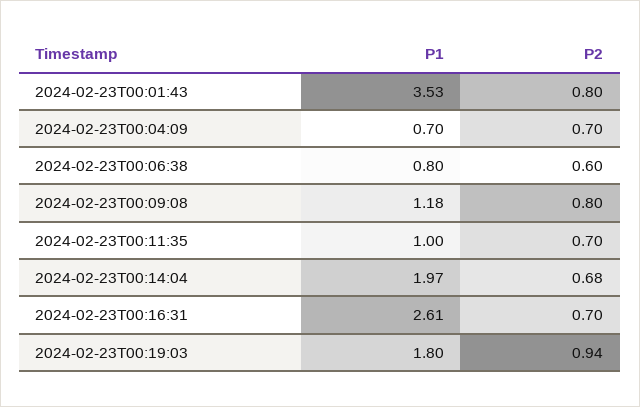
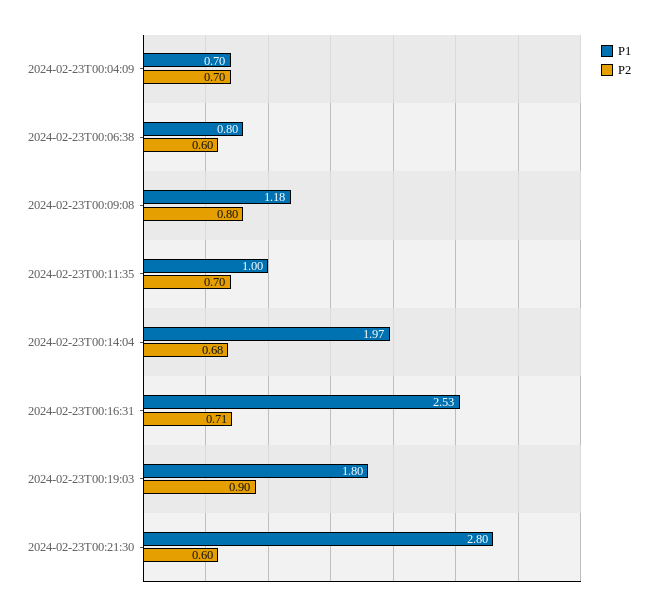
P1, 2024-02-23T00:01:43: 3.53 -> none
P2, 2024-02-23T00:01:43: 0.8 -> none
P1, 2024-02-23T00:16:31: 2.61 -> 2.53
P2, 2024-02-23T00:16:31: 0.7 -> 0.71
P2, 2024-02-23T00:19:03: 0.94 -> 0.9
P1, 2024-02-23T00:21:30: none -> 2.8
P2, 2024-02-23T00:21:30: none -> 0.6

